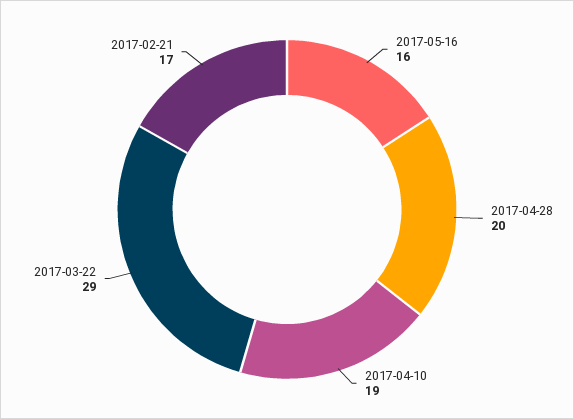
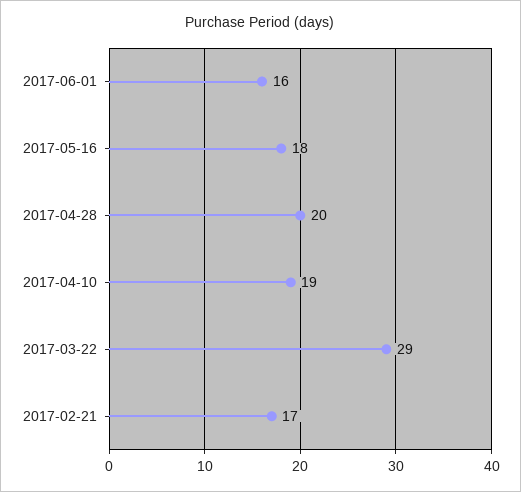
2017-05-16: 16 -> 18
2017-06-01: none -> 16

